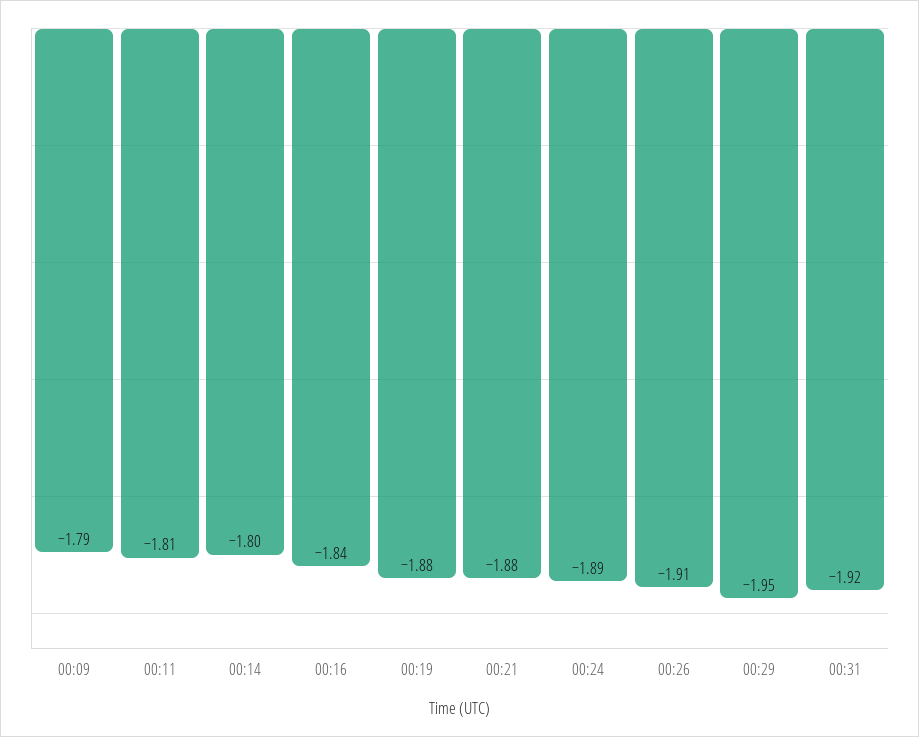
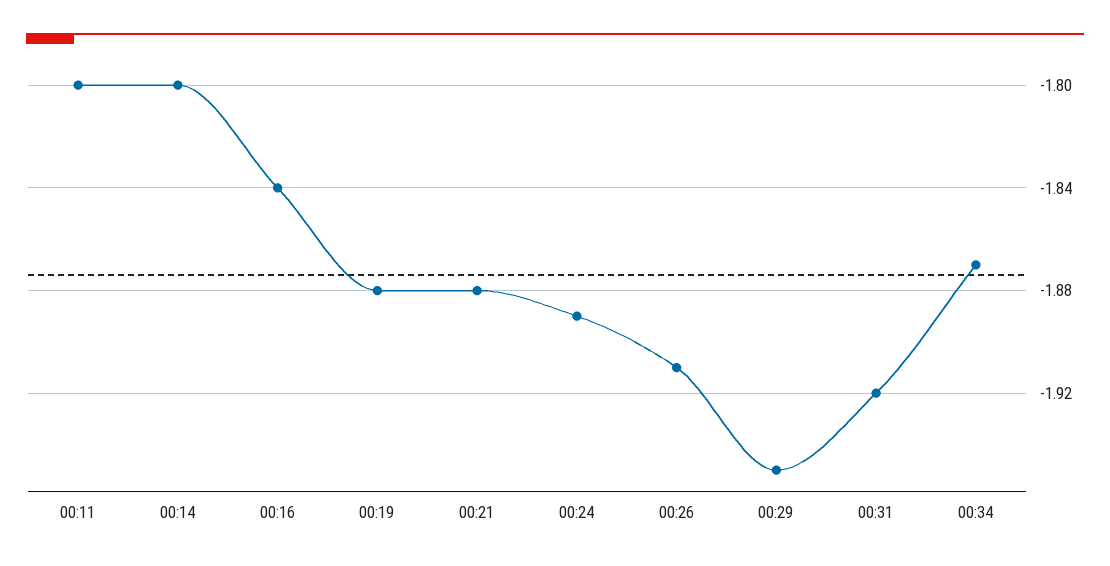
00:09: -1.79 -> none
00:11: -1.81 -> -1.8
00:34: none -> -1.87

